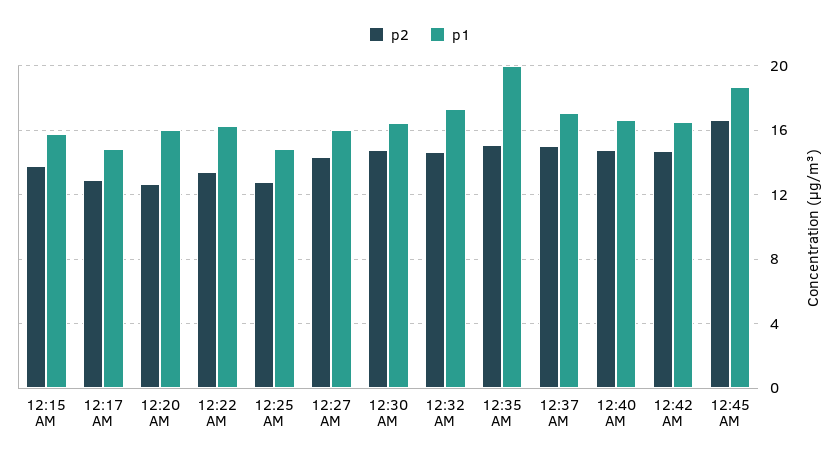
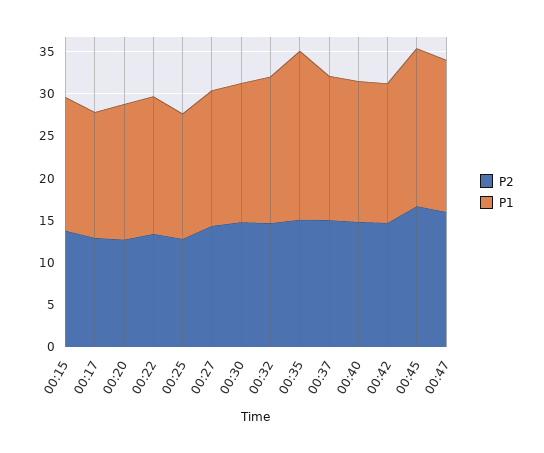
p2, 00:47: none -> 16
p1, 00:47: none -> 18

